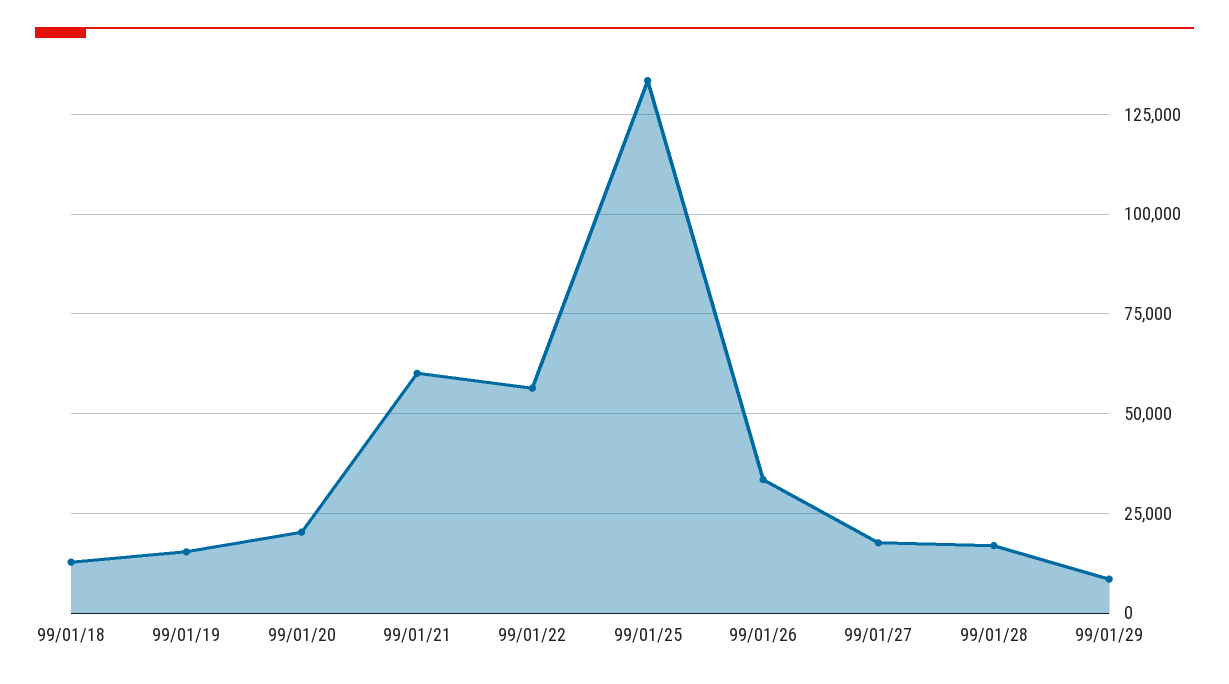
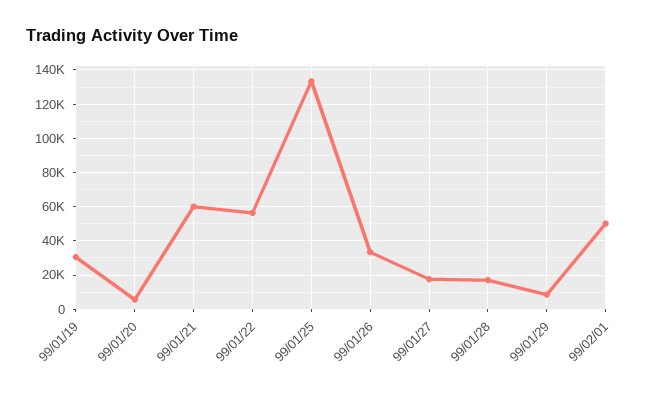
99/01/18: 12500 -> none
99/01/19: 15000 -> 30000
99/01/20: 20000 -> 5000
99/02/01: none -> 50000

